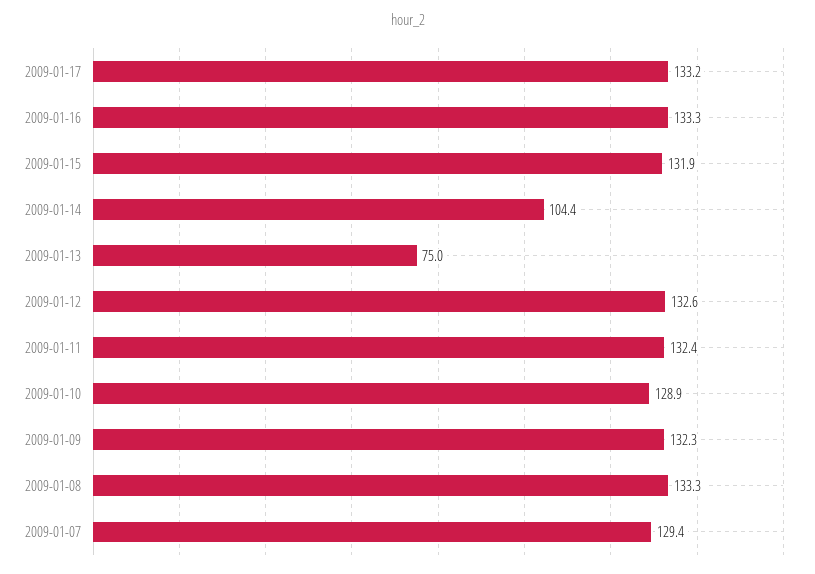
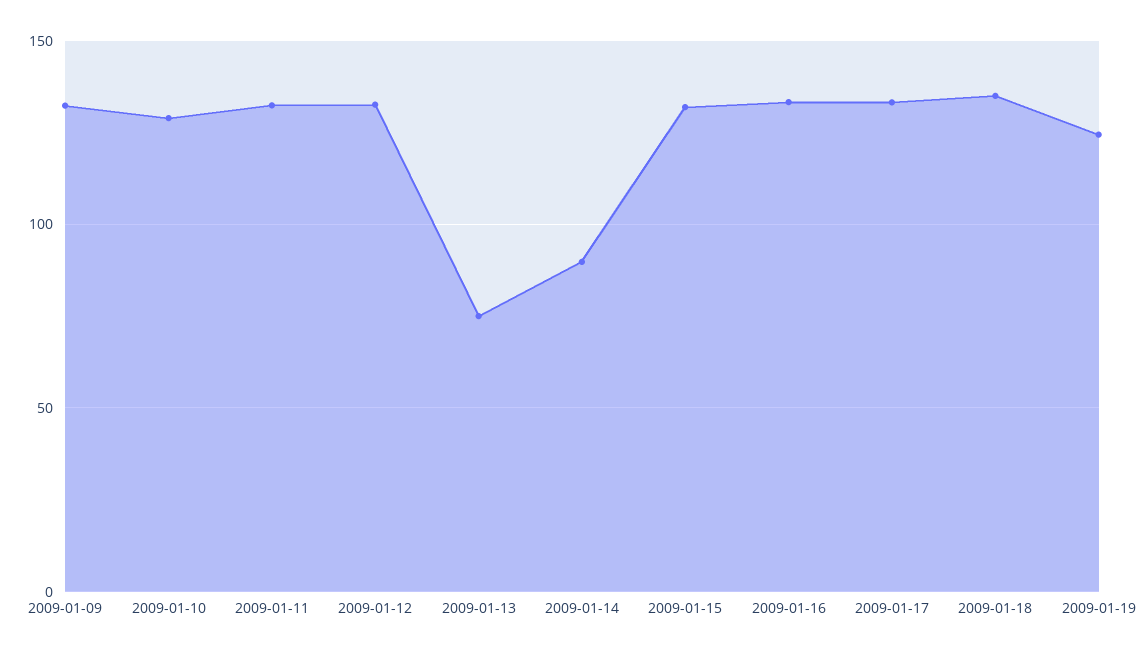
2009-01-14: 104.4 -> 90
2009-01-08: 133.3 -> none
2009-01-07: 129.4 -> none
2009-01-18: none -> 135
2009-01-19: none -> 125

